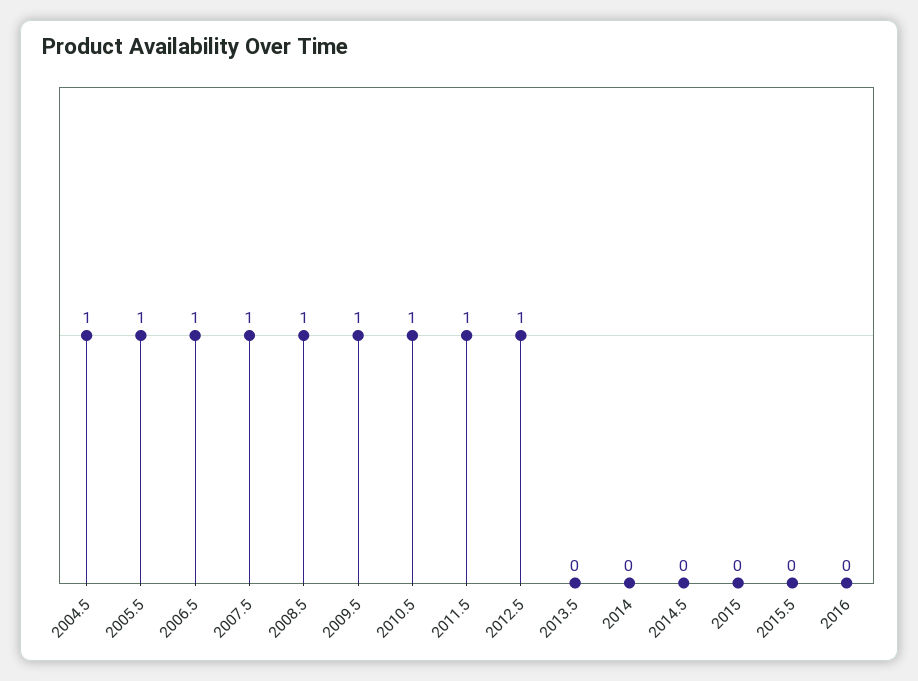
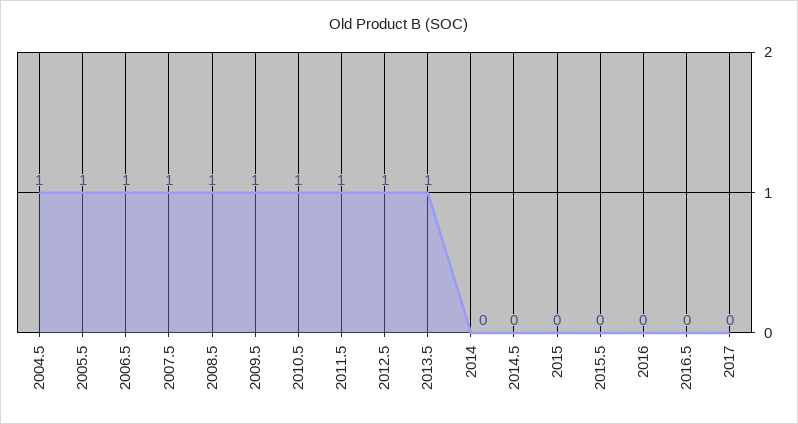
2013.5: 0 -> 1
2016.5: none -> 0
2017: none -> 0

